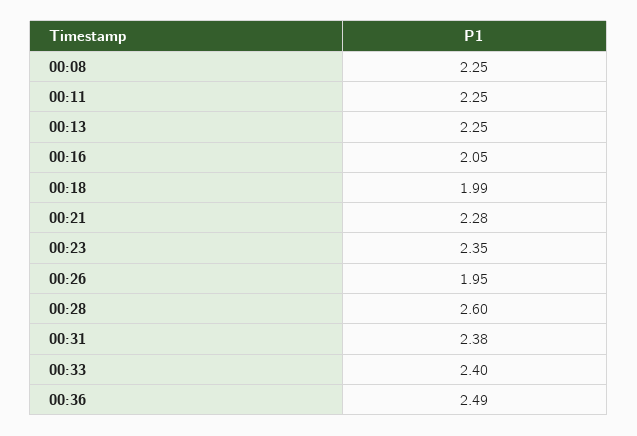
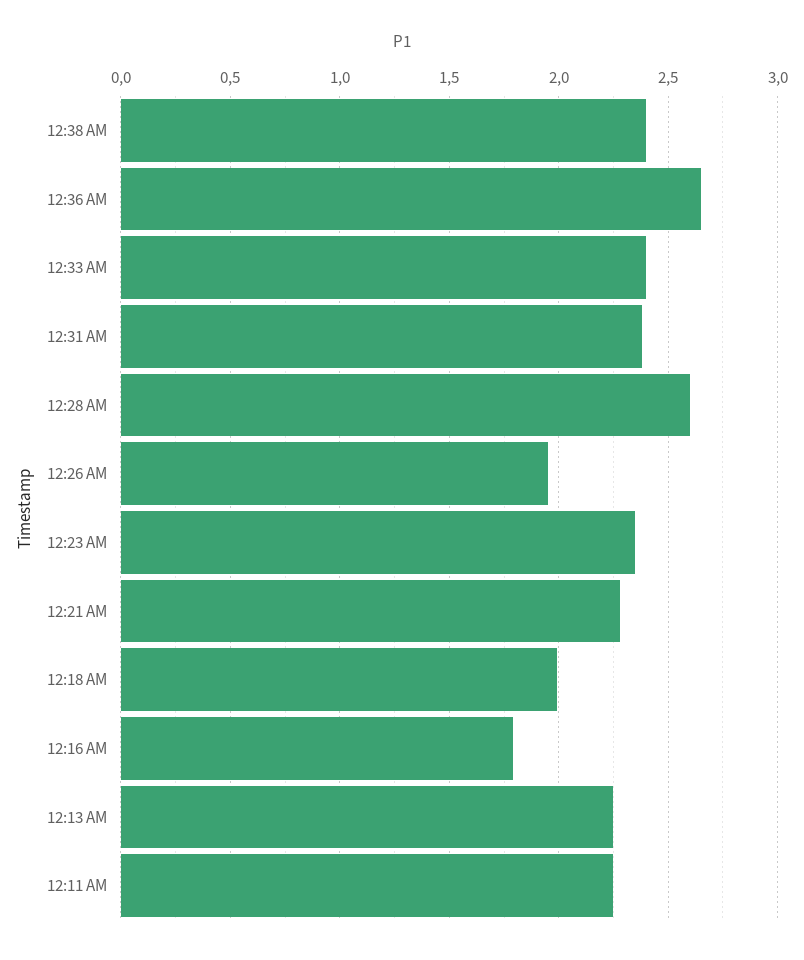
00:08: 2.25 -> none
00:16: 2.05 -> 1.8
00:36: 2.49 -> 2.65
12:38 AM: none -> 2.4

